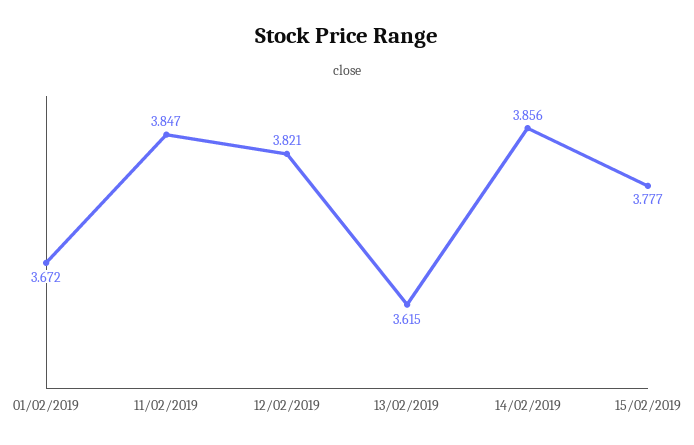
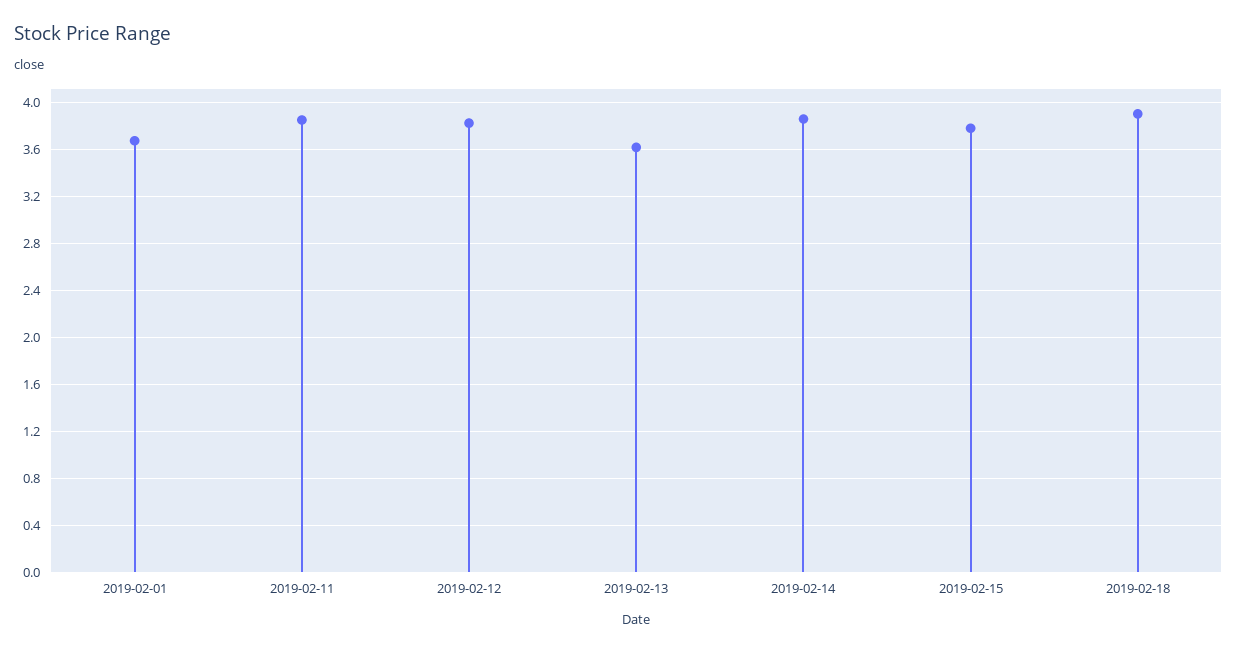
2019-02-18: none -> 3.9

